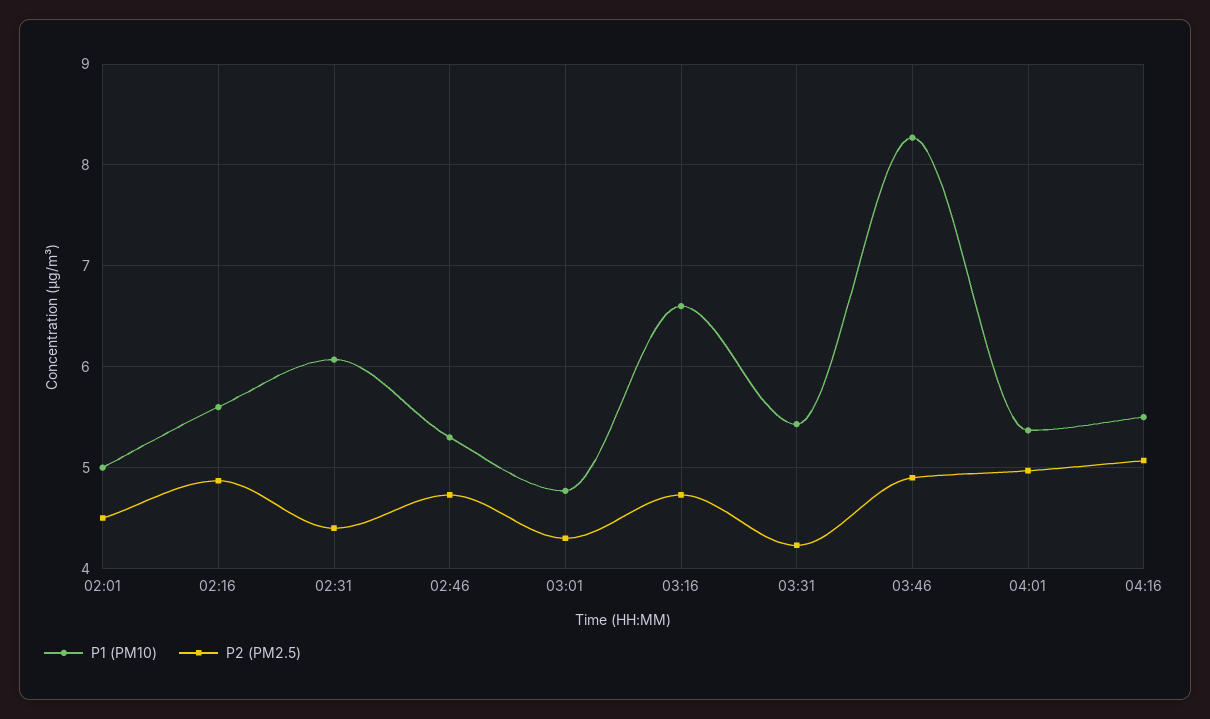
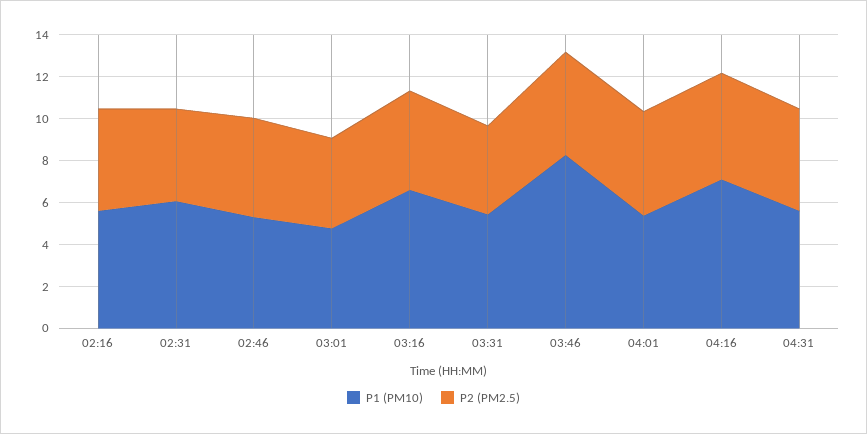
P1 (PM10), 02:01: 5 -> none
P2 (PM2.5), 02:01: 4.5 -> none
P1 (PM10), 04:16: 5.5 -> 7
P1 (PM10), 04:31: none -> 5.5
P2 (PM2.5), 04:31: none -> 5

